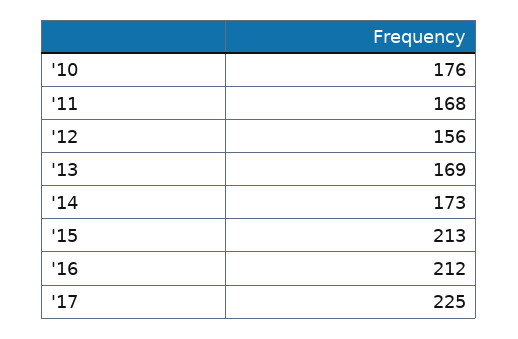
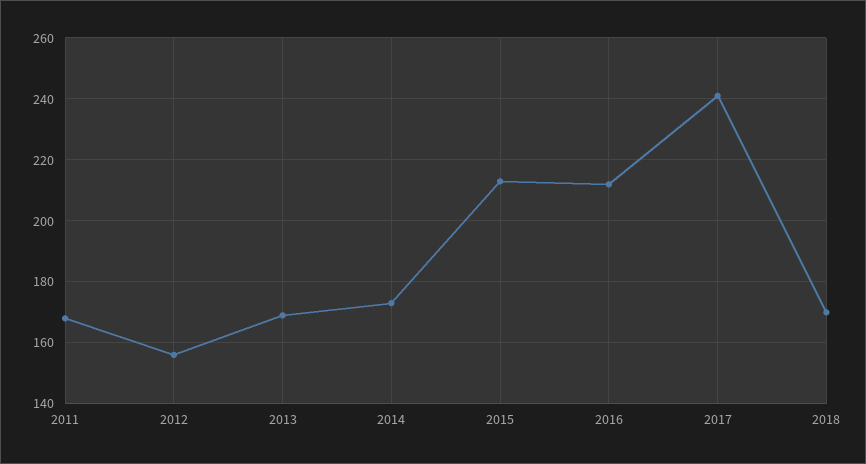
'10: 176 -> none
'17: 225 -> 240
2018: none -> 170

